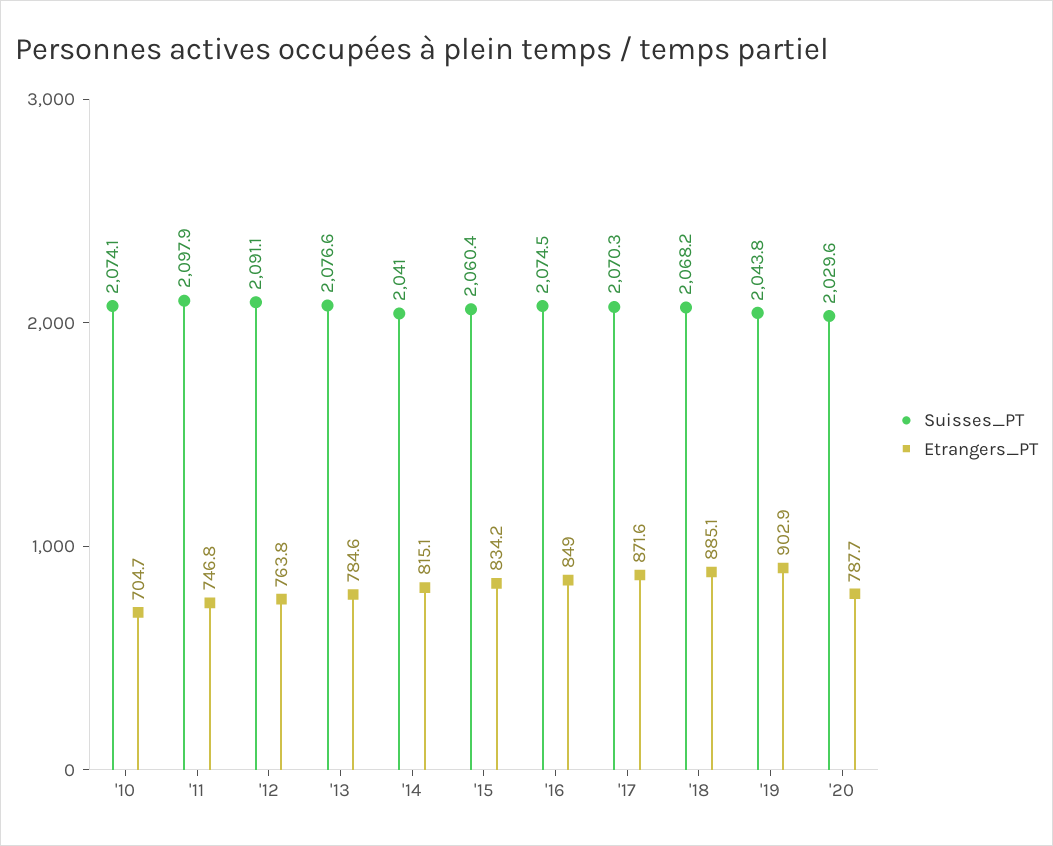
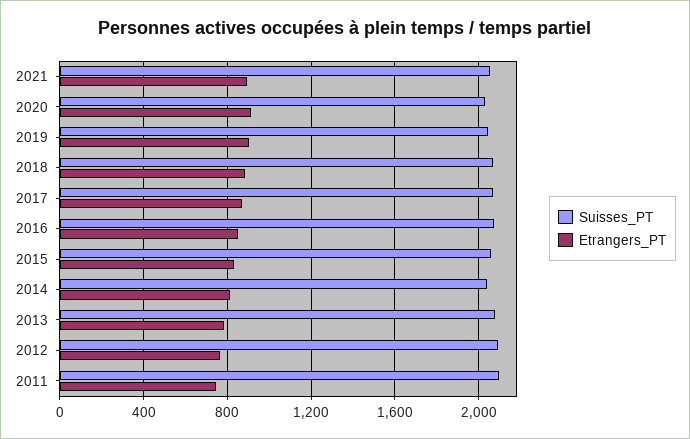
Suisses_PT, '10: 2074.1 -> none
Etrangers_PT, '10: 704.7 -> none
Etrangers_PT, '20: 787.7 -> 900
Suisses_PT, 2021: none -> 2050
Etrangers_PT, 2021: none -> 900

